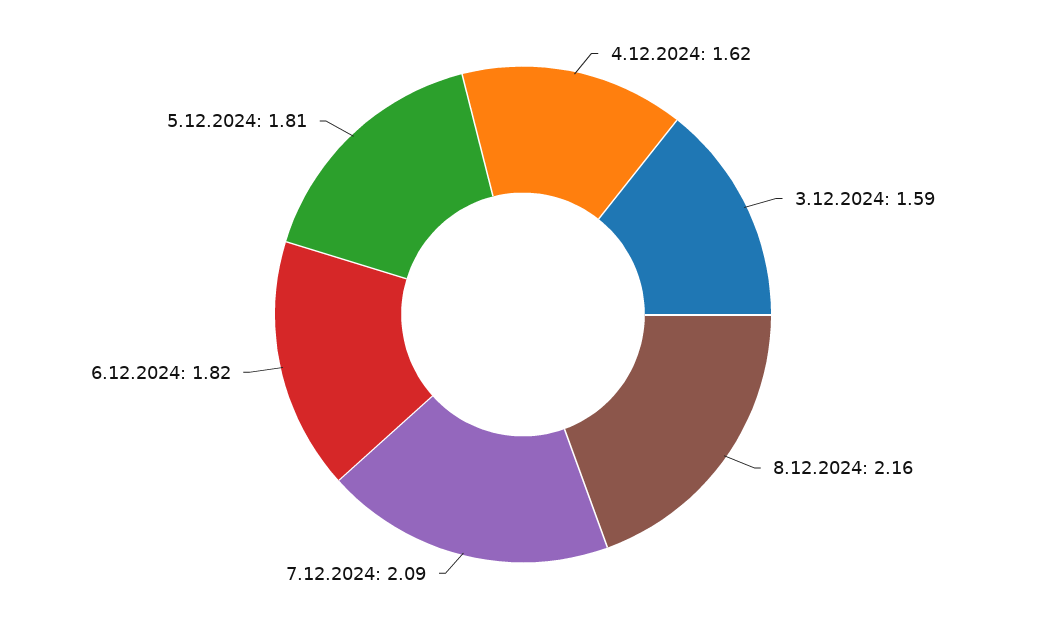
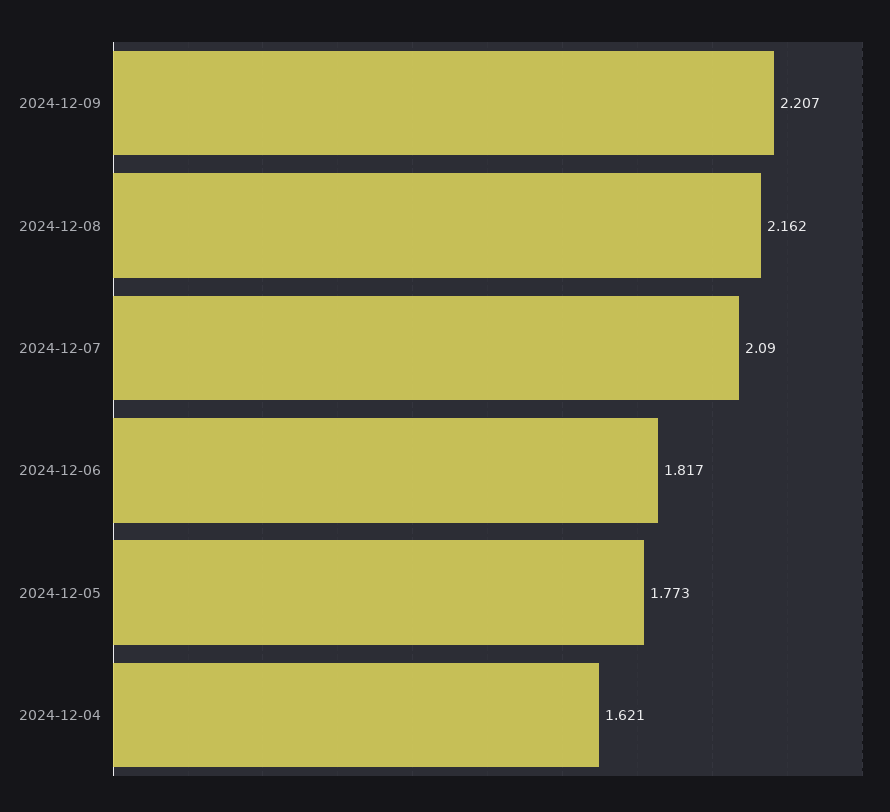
3.12.2024: 1.59 -> none
5.12.2024: 1.81 -> 1.773
2024-12-09: none -> 2.207

